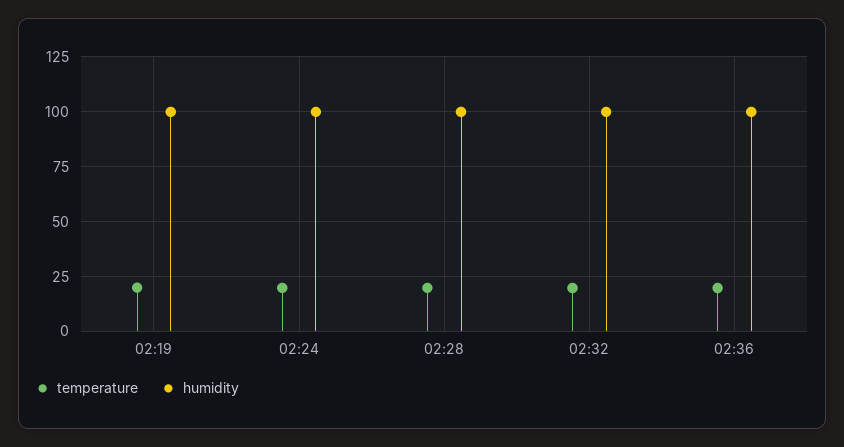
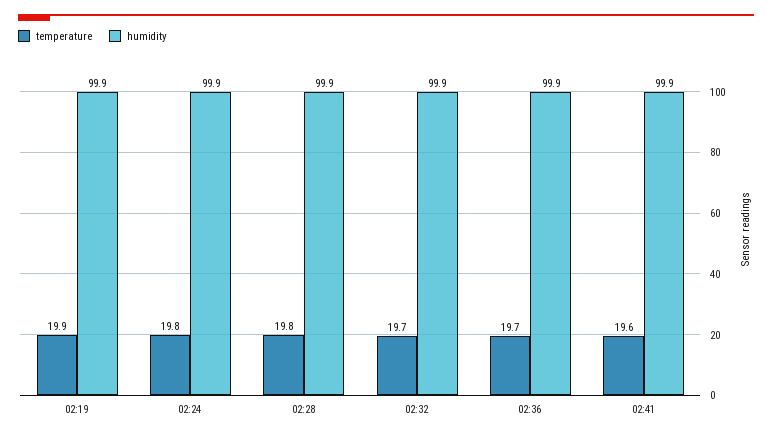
temperature, 02:41: none -> 19.6
humidity, 02:41: none -> 99.9

